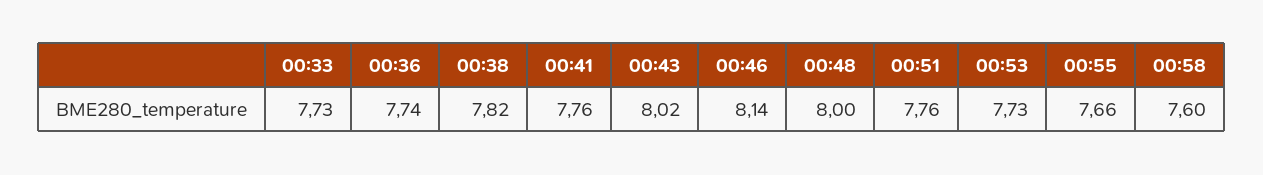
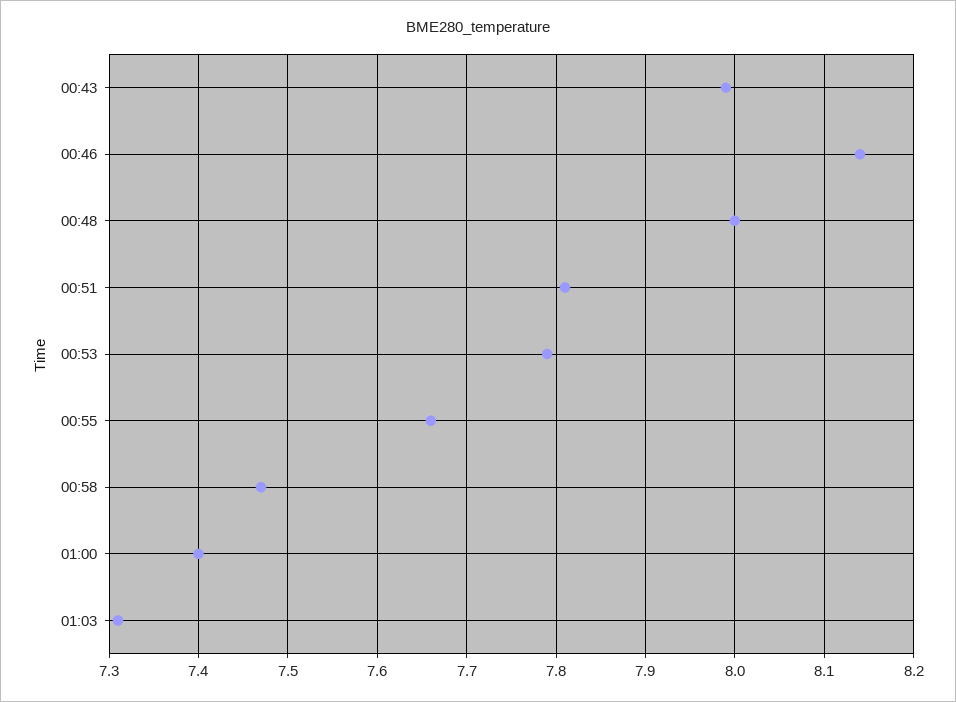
00:33: 7.73 -> none
00:36: 7.74 -> none
00:38: 7.82 -> none
00:41: 7.76 -> none
00:43: 8.02 -> 7.99
00:51: 7.76 -> 7.81
00:53: 7.73 -> 7.79
00:58: 7.6 -> 7.47
01:00: none -> 7.4
01:03: none -> 7.31

